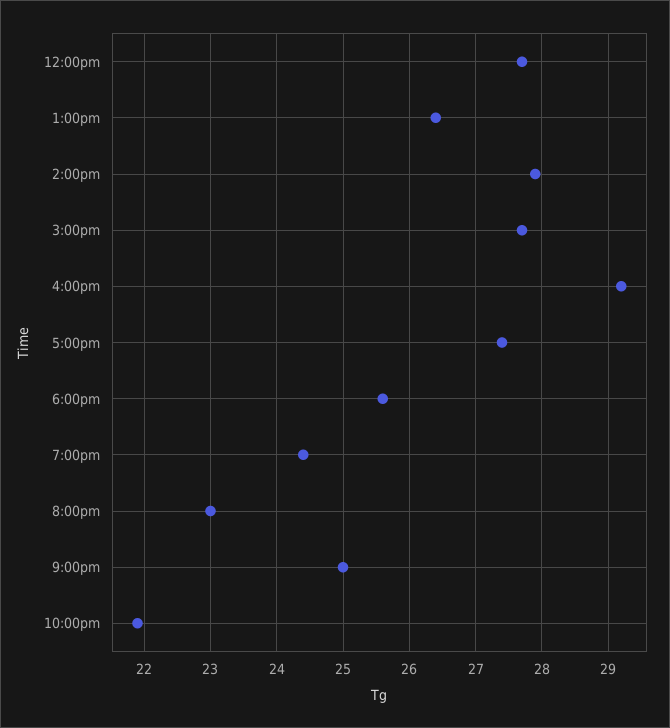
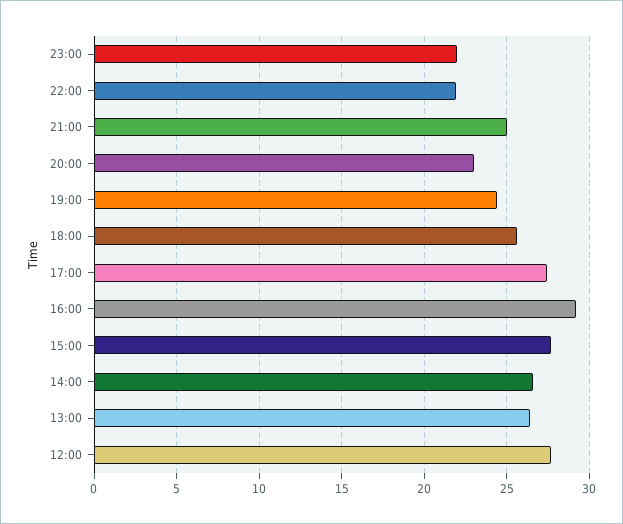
2:00pm: 27.9 -> 26.5
23:00: none -> 22

